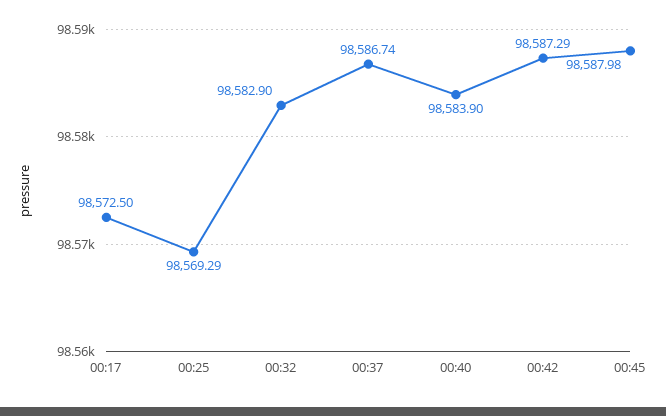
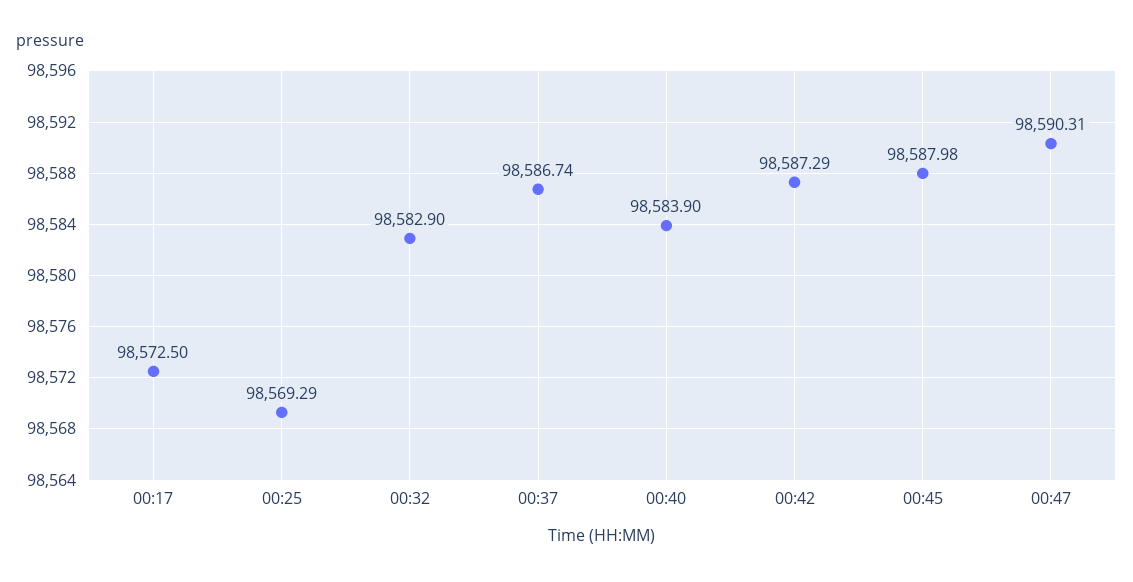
00:47: none -> 98590.31

